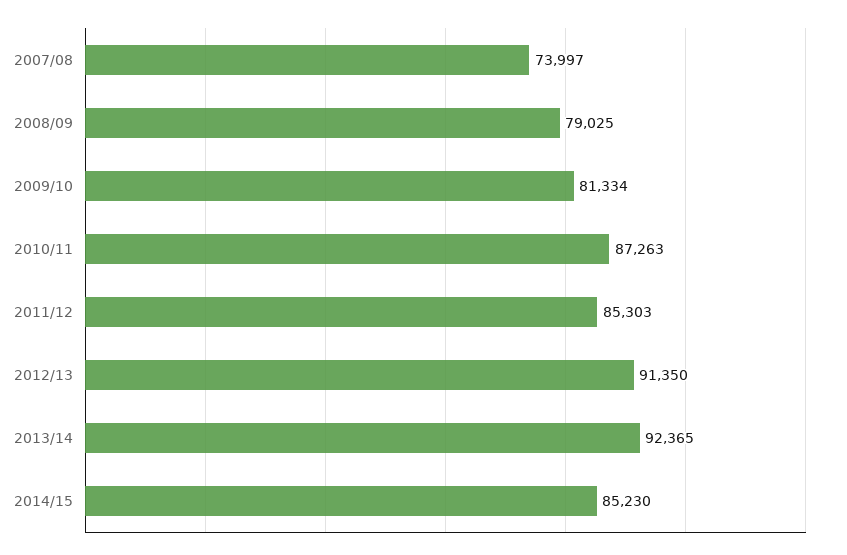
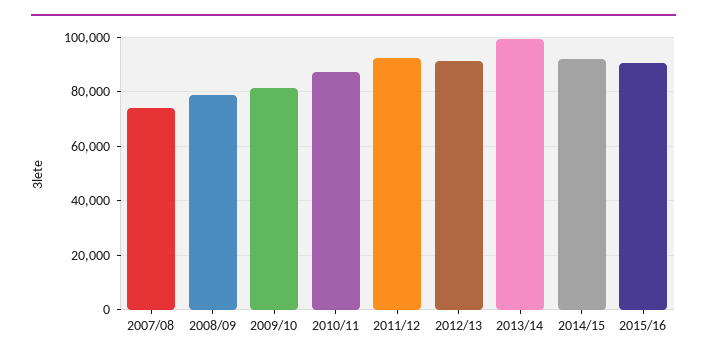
2011/12: 85303 -> 92500
2013/14: 92365 -> 100000
2014/15: 85230 -> 92500
2015/16: none -> 90000

